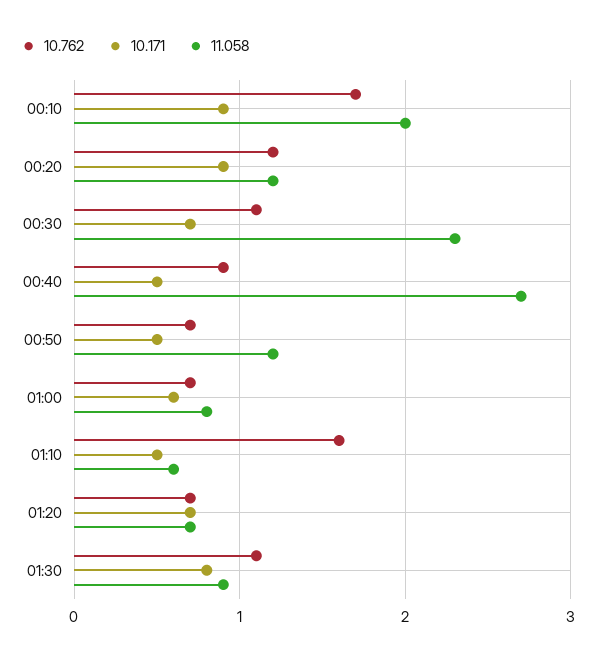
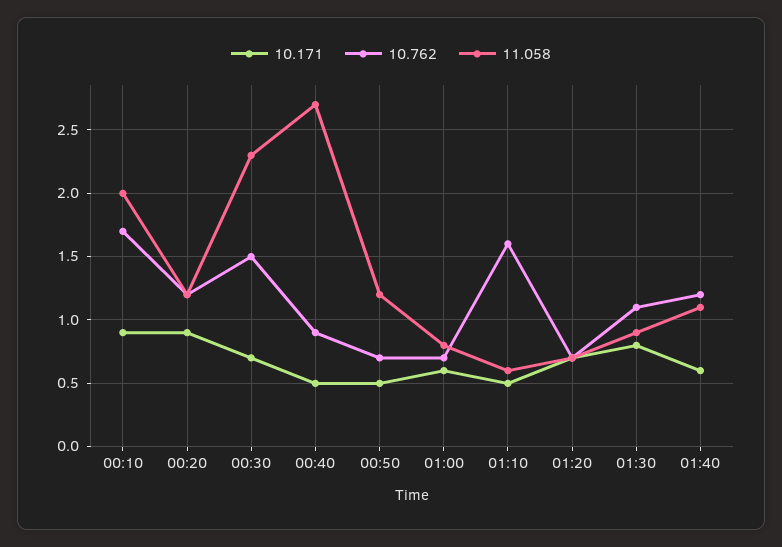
10.762, 00:30: 1.1 -> 1.5
10.171, 01:40: none -> 0.6
10.762, 01:40: none -> 1.2
11.058, 01:40: none -> 1.1

